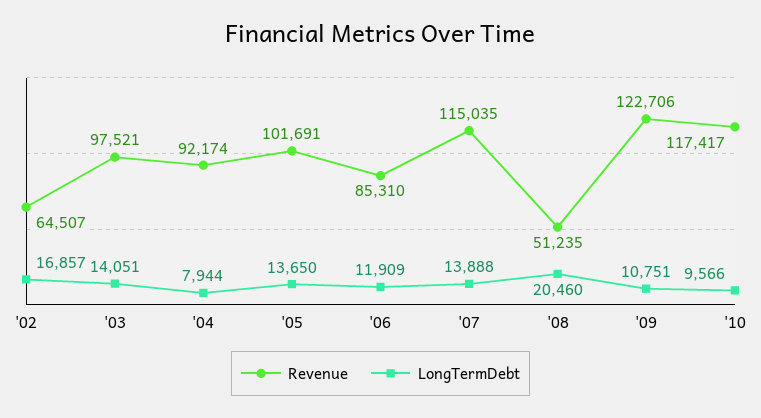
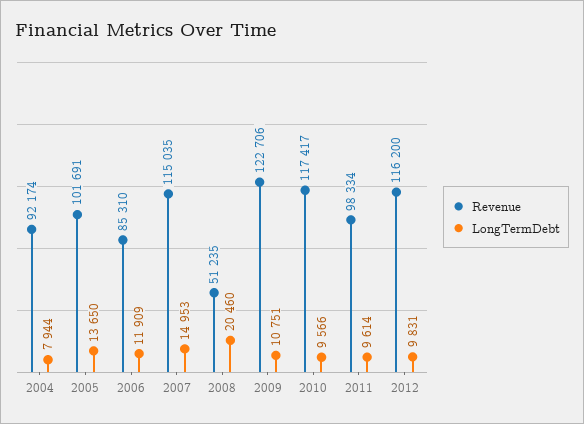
Revenue, '02: 64507 -> none
LongTermDebt, '02: 16857 -> none
Revenue, '03: 97521 -> none
LongTermDebt, '03: 14051 -> none
LongTermDebt, '07: 13888 -> 14953
Revenue, 2011: none -> 98334
LongTermDebt, 2011: none -> 9614
Revenue, 2012: none -> 116200
LongTermDebt, 2012: none -> 9831

